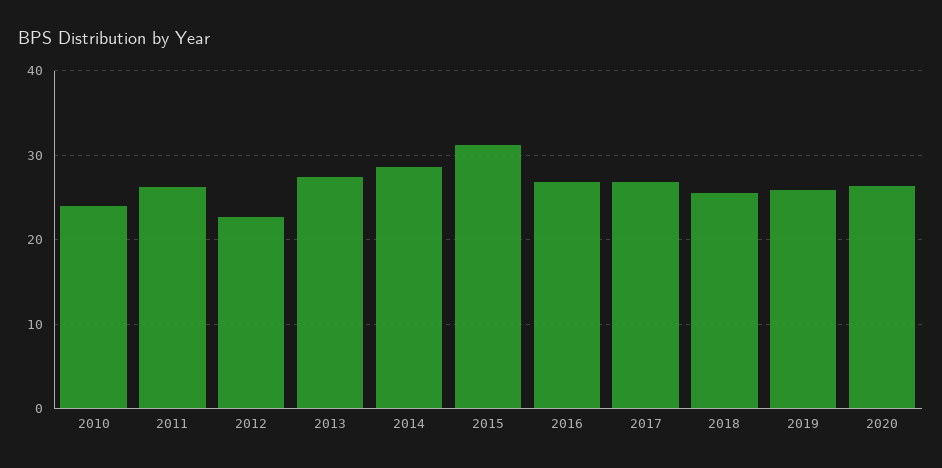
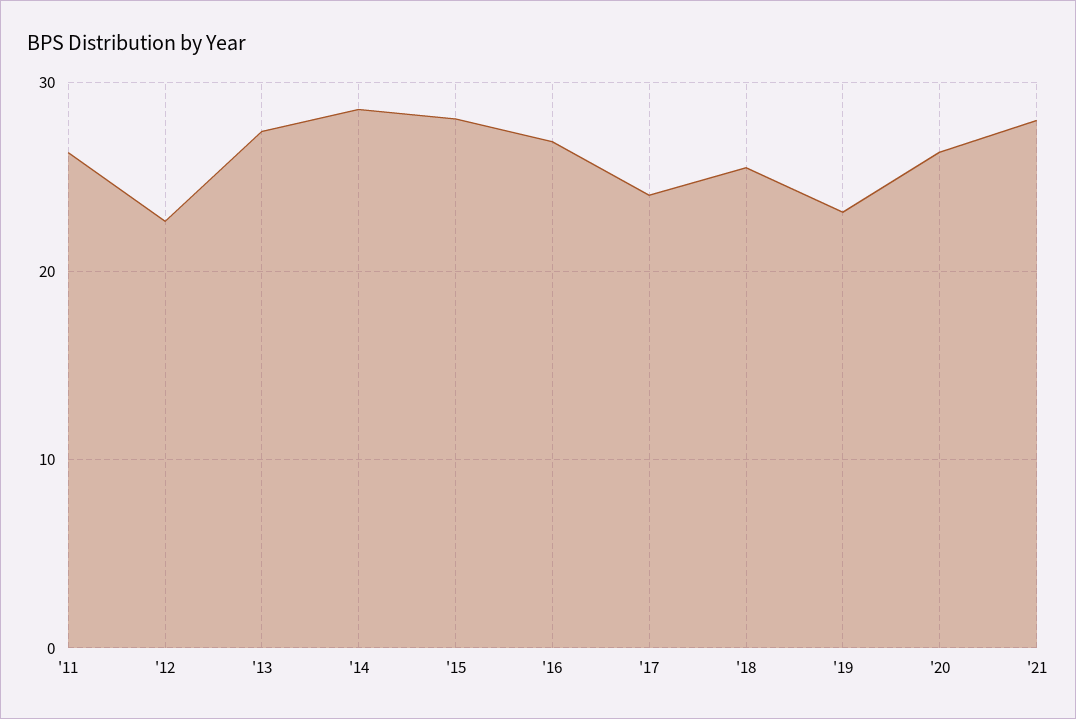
2010: 24 -> none
2015: 31 -> 28
2017: 27 -> 24
2019: 26 -> 23
'21: none -> 28

